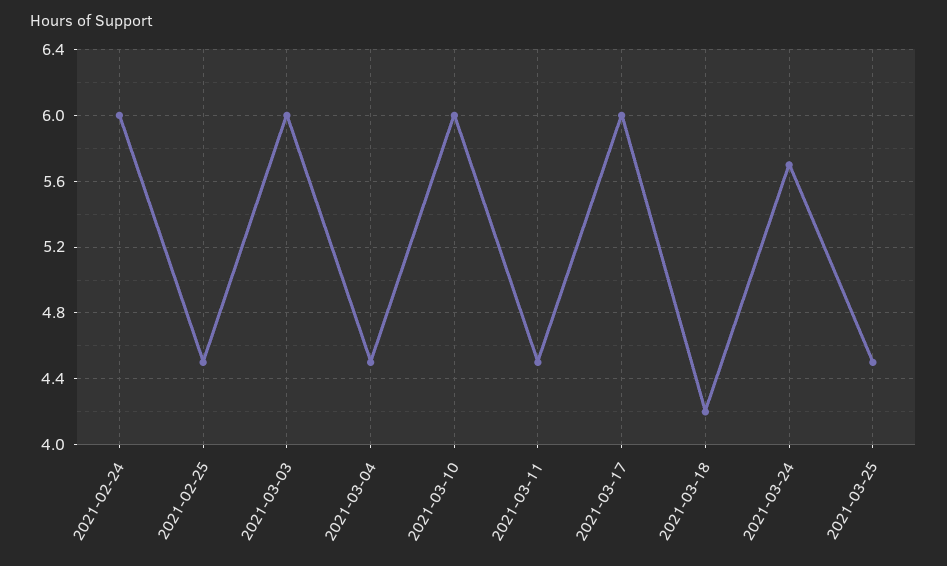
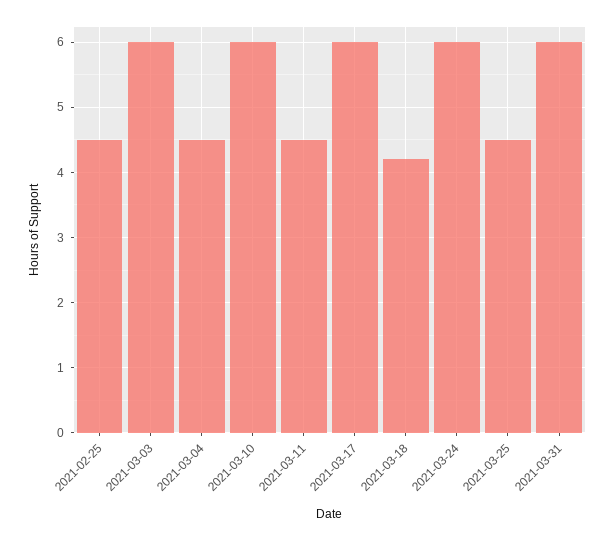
2021-02-24: 6 -> none
2021-03-24: 5.7 -> 6
2021-03-31: none -> 6

